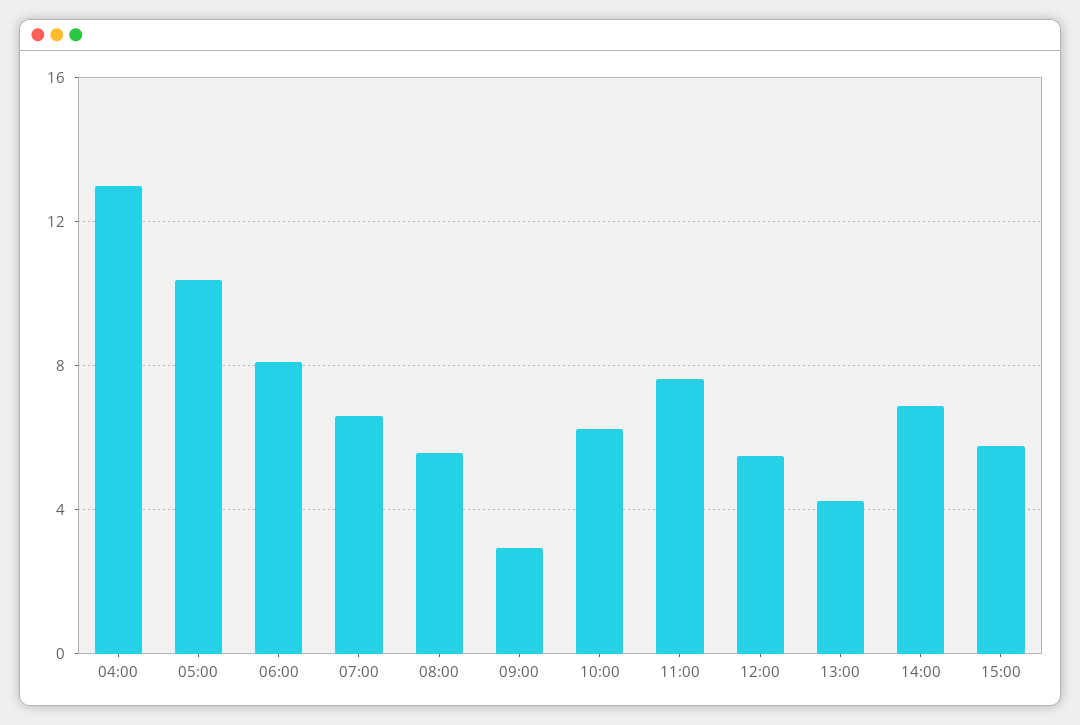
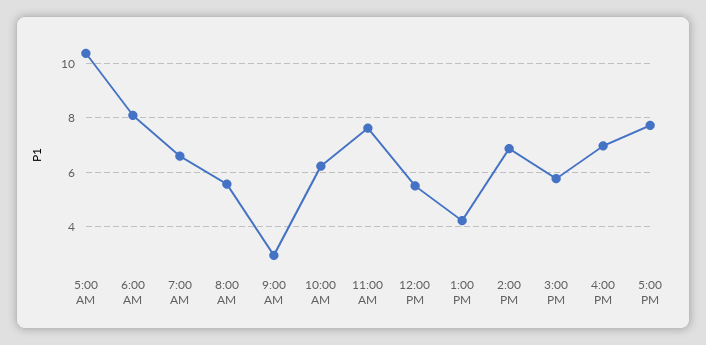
04:00: 13 -> none
4:00 PM: none -> 7
5:00 PM: none -> 7.75

